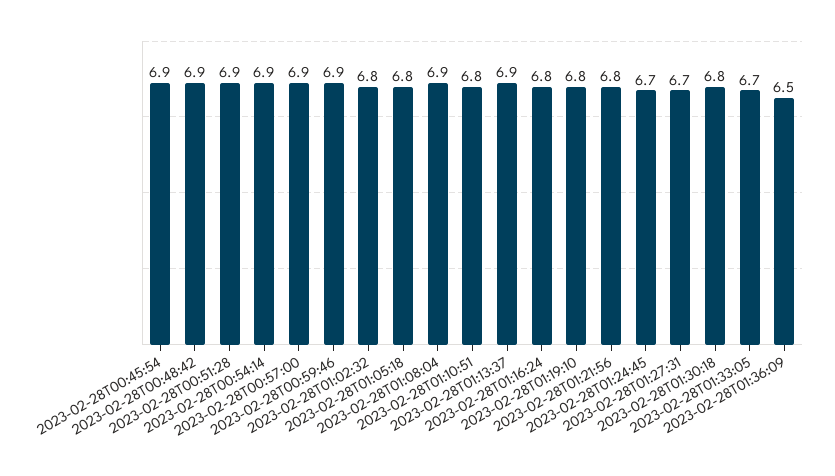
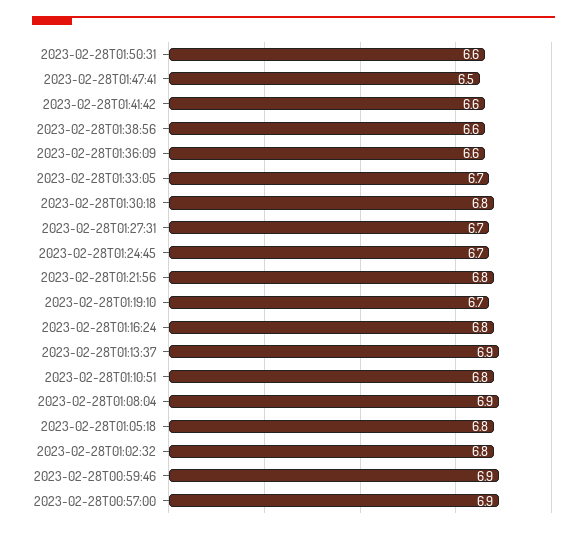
2023-02-28T00:45:54: 6.9 -> none
2023-02-28T00:48:42: 6.9 -> none
2023-02-28T00:51:28: 6.9 -> none
2023-02-28T00:54:14: 6.9 -> none
2023-02-28T01:19:10: 6.8 -> 6.7
2023-02-28T01:36:09: 6.5 -> 6.6
2023-02-28T01:50:31: none -> 6.6
2023-02-28T01:47:41: none -> 6.5
2023-02-28T01:41:42: none -> 6.6
2023-02-28T01:38:56: none -> 6.6

